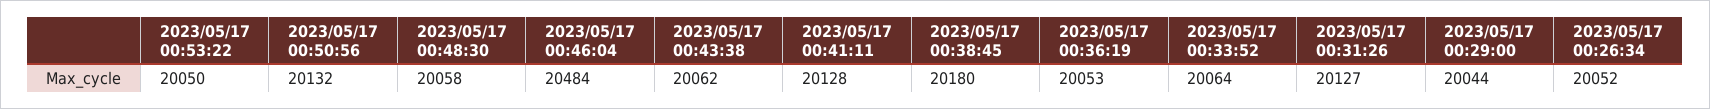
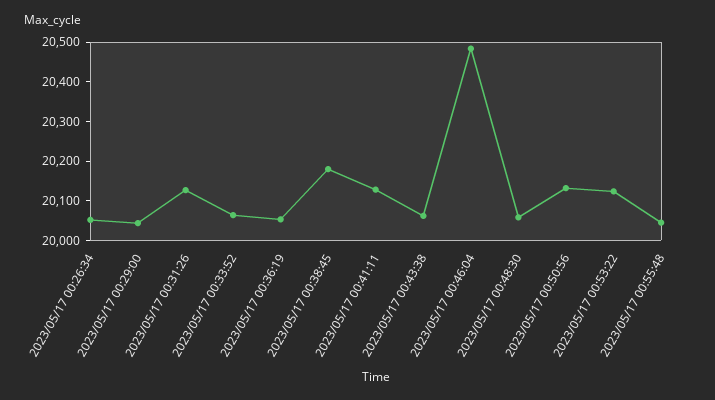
2023/05/17 00:53:22: 20050 -> 20125
2023/05/17 00:55:48: none -> 20050

